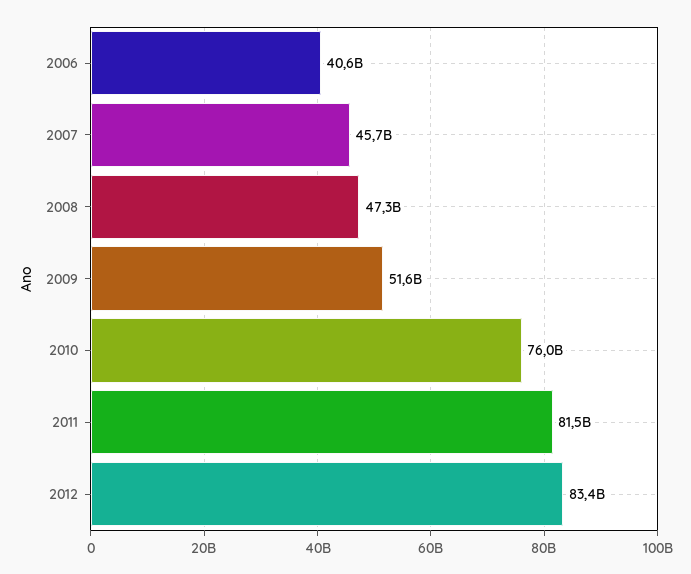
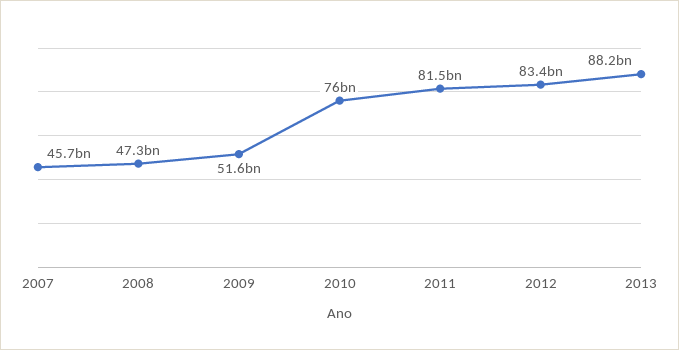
2006: 40600000000 -> none
2013: none -> 88200000000

